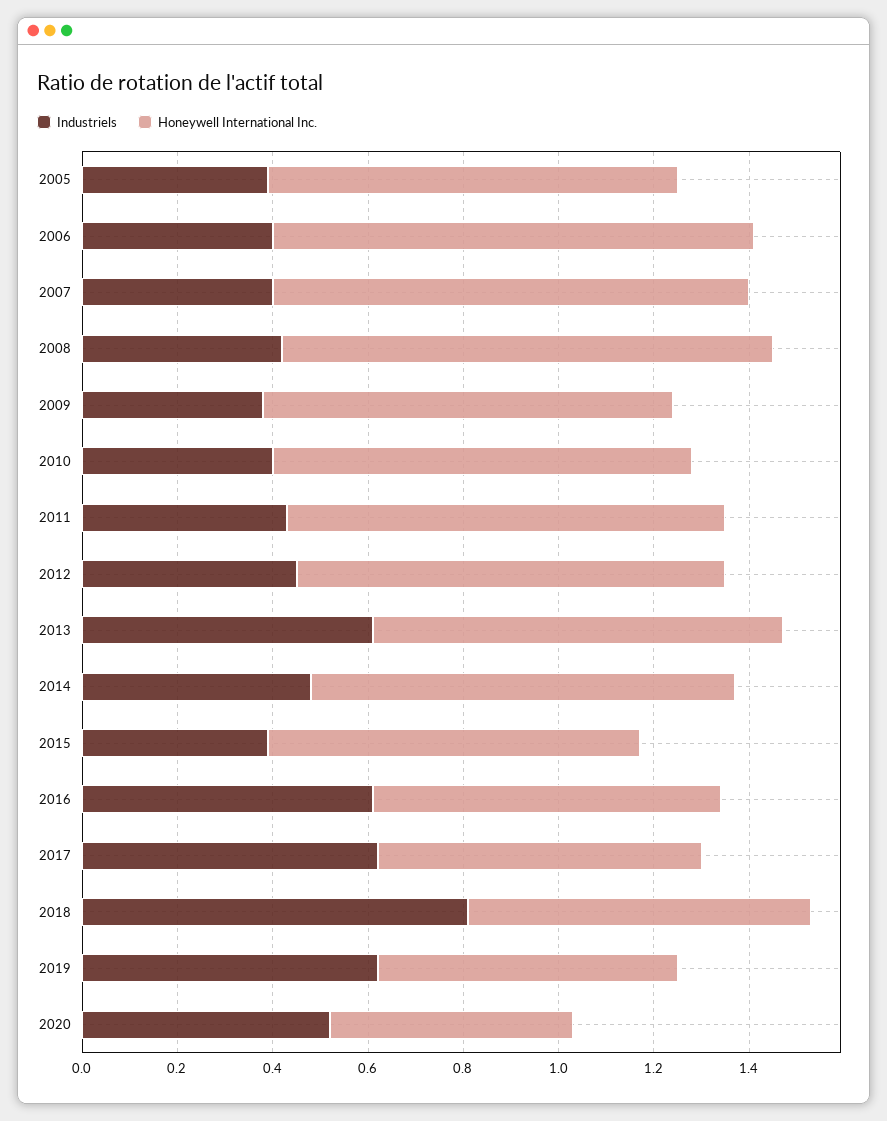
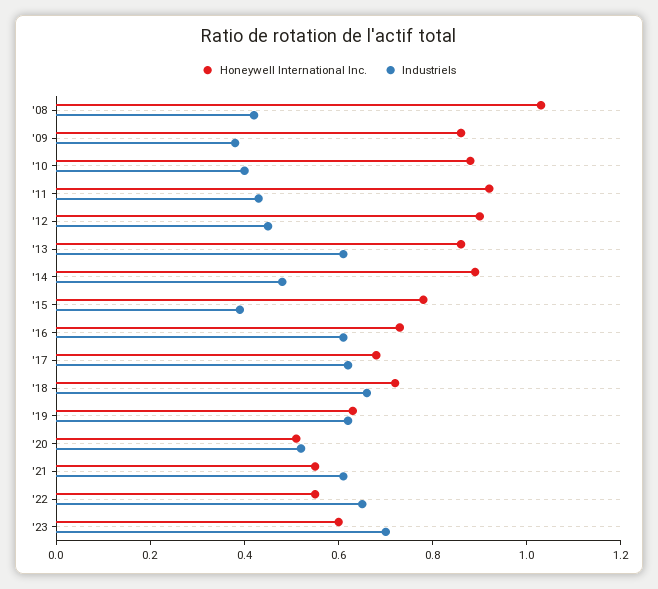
Industriels, 2005: 0.4 -> none
Honeywell International Inc., 2005: 0.85 -> none
Industriels, 2006: 0.4 -> none
Honeywell International Inc., 2006: 1 -> none
Industriels, 2007: 0.4 -> none
Honeywell International Inc., 2007: 1 -> none
Industriels, 2018: 0.8 -> 0.65
Honeywell International Inc., '21: none -> 0.55
Industriels, '21: none -> 0.6
Honeywell International Inc., '22: none -> 0.55
Industriels, '22: none -> 0.65
Honeywell International Inc., '23: none -> 0.6
Industriels, '23: none -> 0.7

